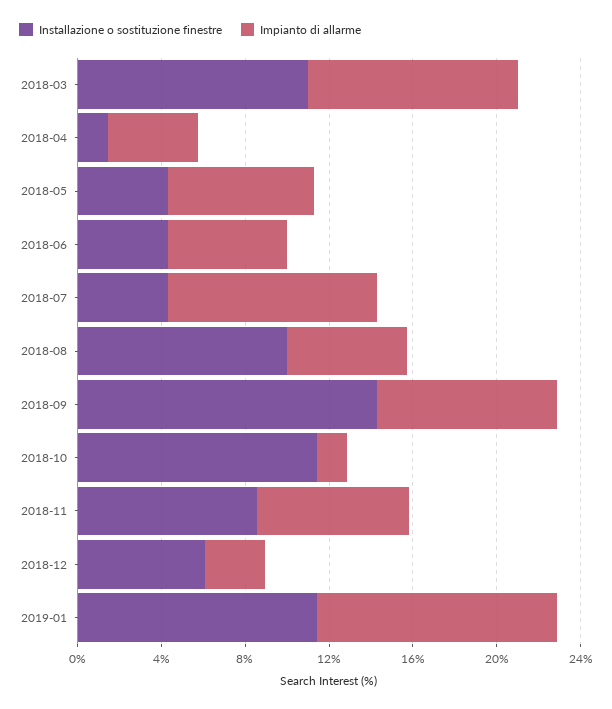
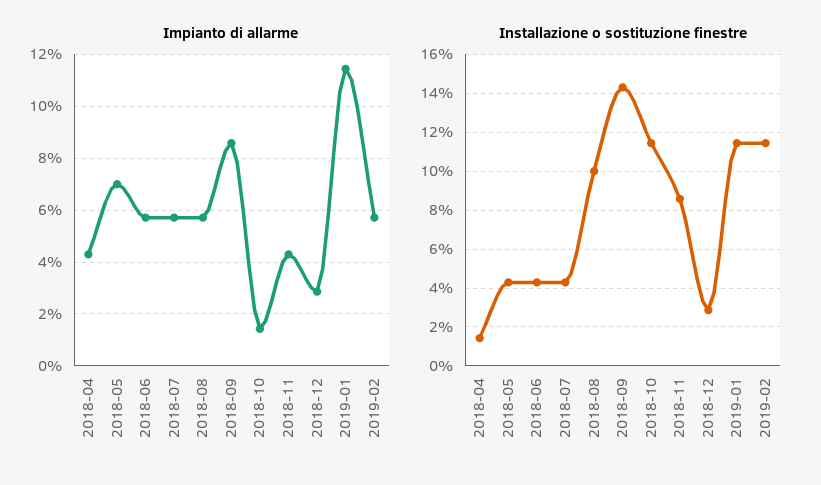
Installazione o sostituzione finestre, 2018-03: 11 -> none
Impianto di allarme, 2018-03: 10 -> none
Impianto di allarme, 2018-07: 10 -> 5.75
Impianto di allarme, 2018-11: 7 -> 4.25
Installazione o sostituzione finestre, 2018-12: 6 -> 3
Impianto di allarme, 2019-02: none -> 5.75
Installazione o sostituzione finestre, 2019-02: none -> 11.5

